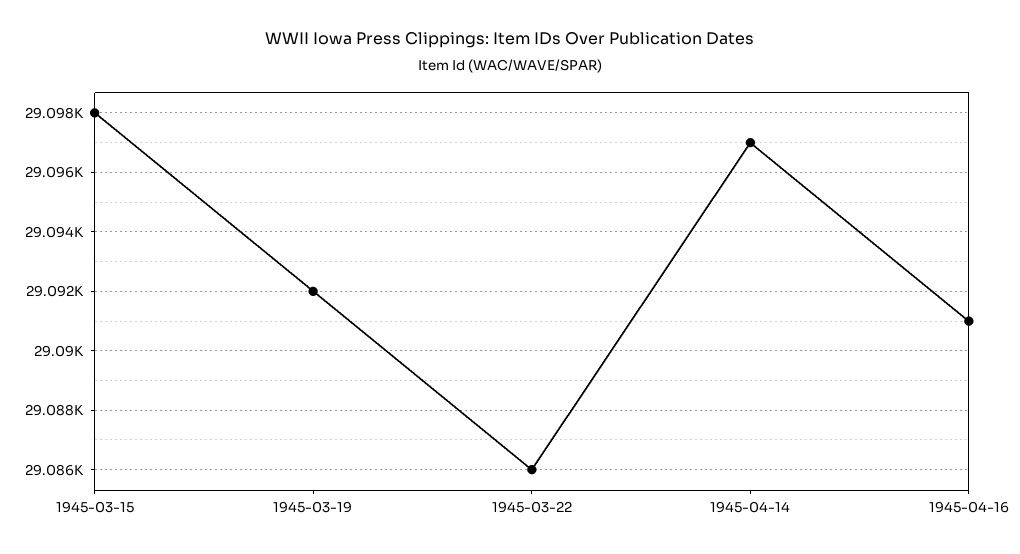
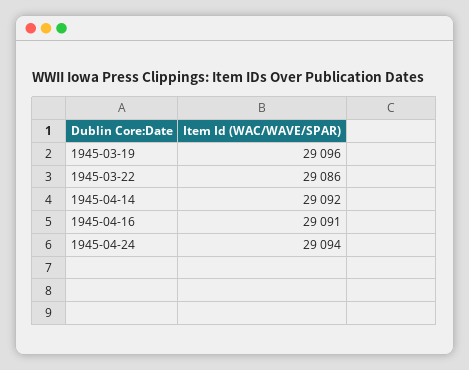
1945-03-15: 29098 -> none
1945-03-19: 29092 -> 29096
1945-04-14: 29097 -> 29092
1945-04-24: none -> 29094

